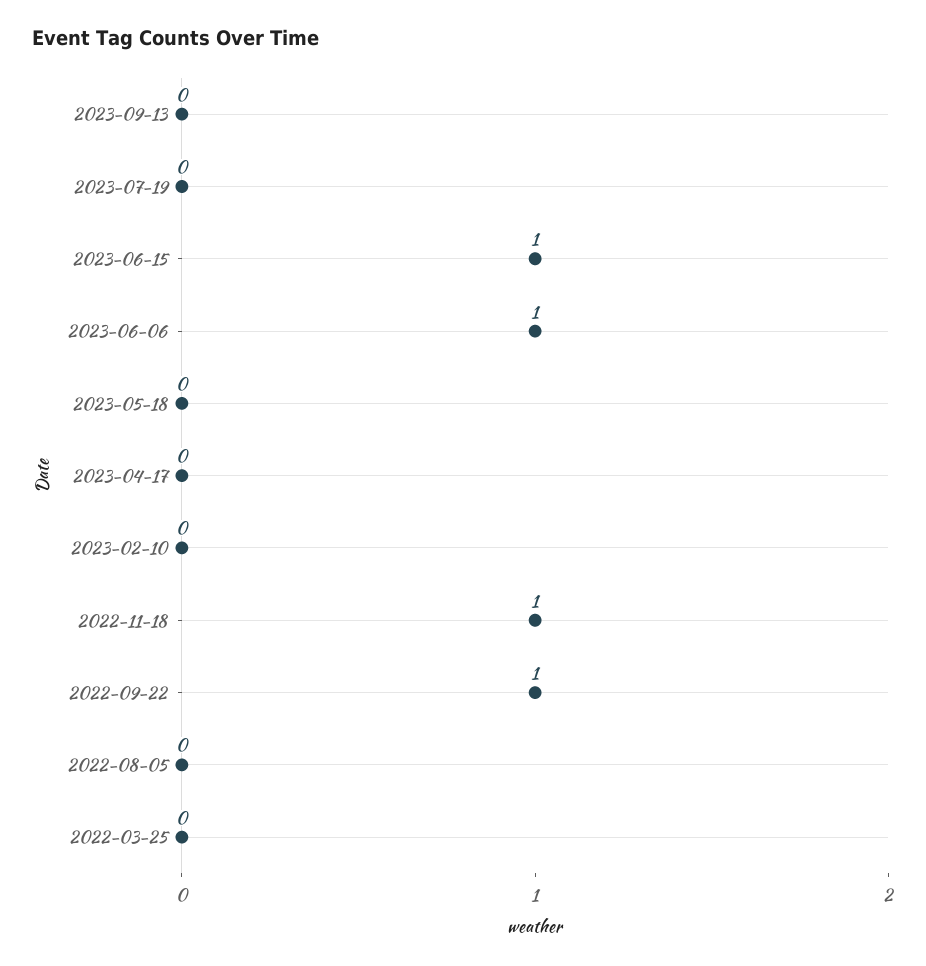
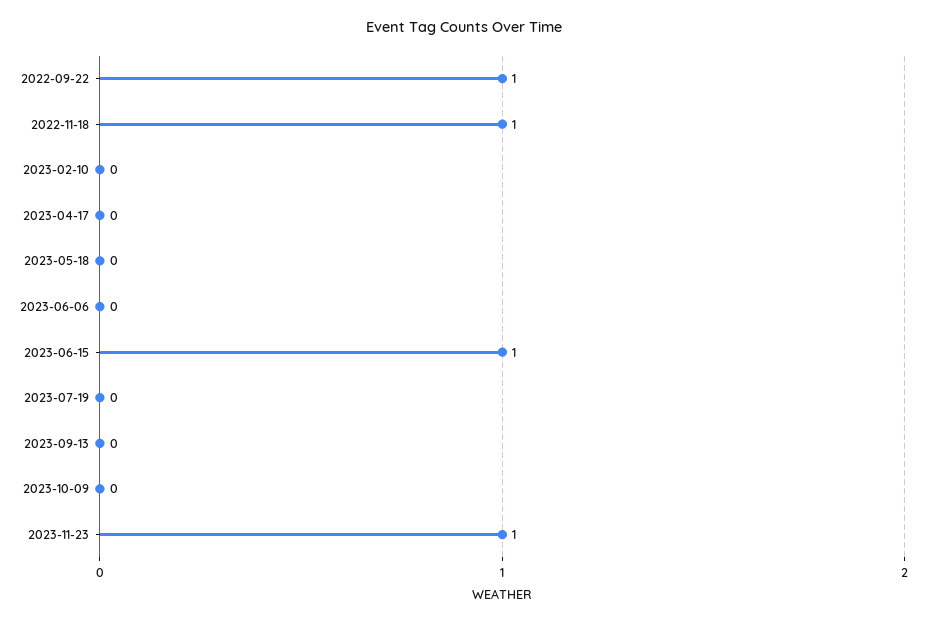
2023-06-06: 1 -> 0
2022-08-05: 0 -> none
2022-03-25: 0 -> none
2023-10-09: none -> 0
2023-11-23: none -> 1

